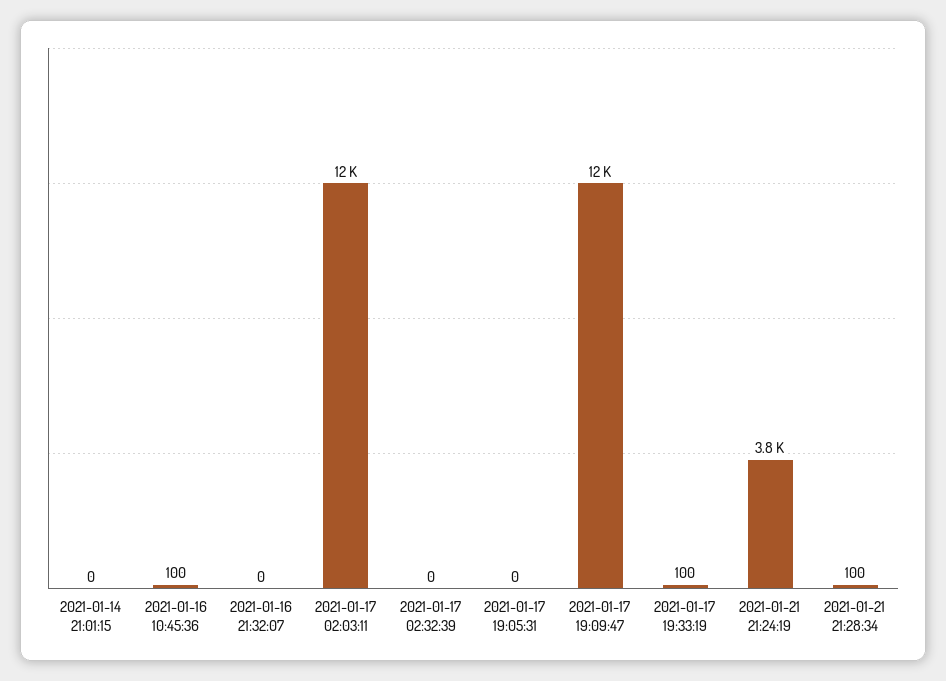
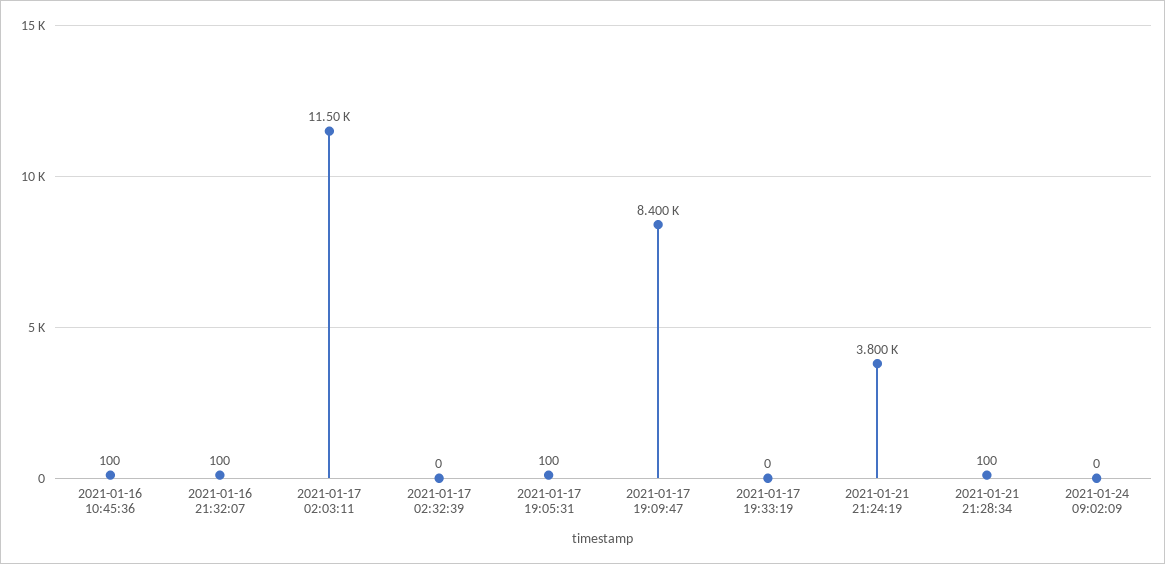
2021-01-14 21:01:15: 0 -> none
2021-01-16 21:32:07: 0 -> 100
2021-01-17 19:05:31: 0 -> 100
2021-01-17 19:09:47: 12000 -> 8400
2021-01-17 19:33:19: 100 -> 0
2021-01-24 09:02:09: none -> 0

